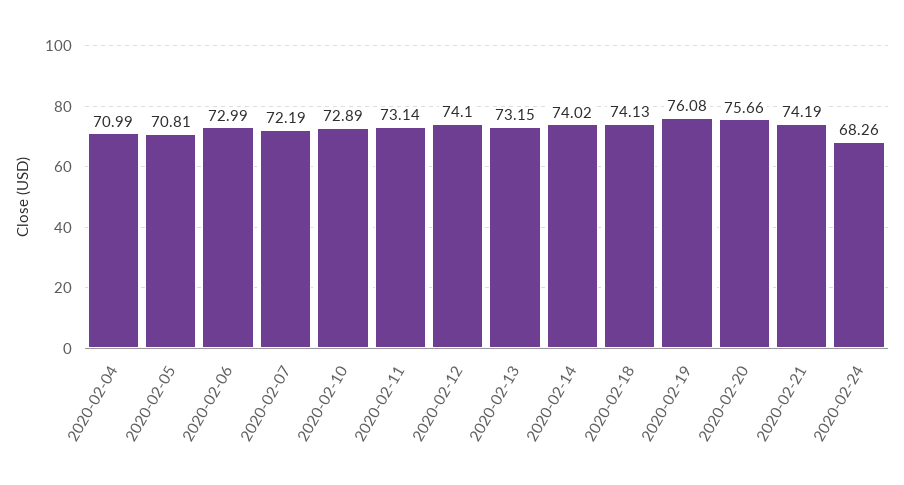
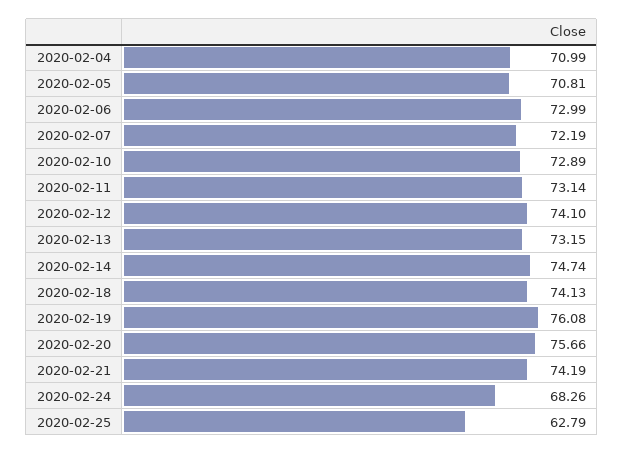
2020-02-14: 74.02 -> 74.74
2020-02-25: none -> 62.79

